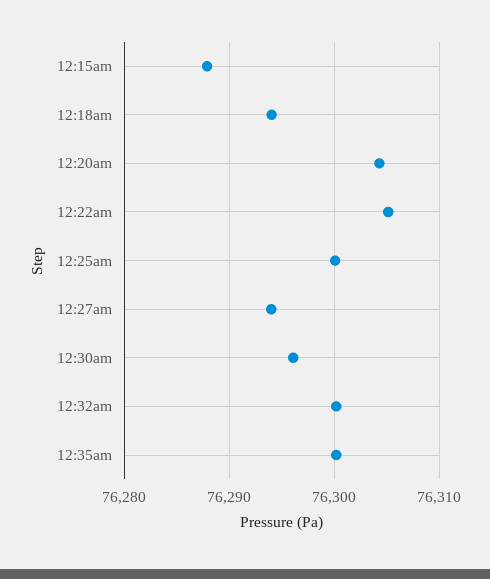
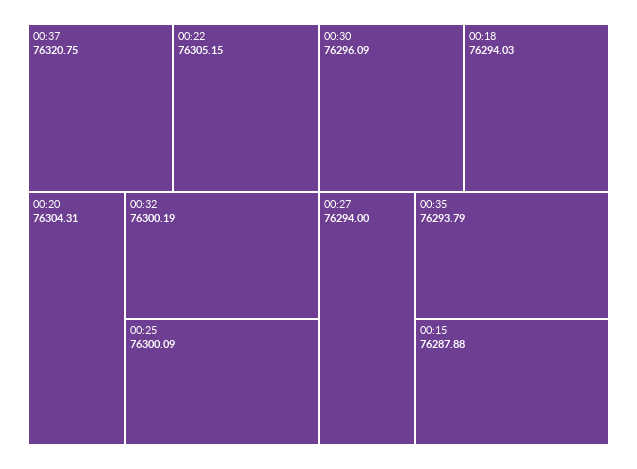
12:35am: 76300 -> 76293.79
00:37: none -> 76320.75

